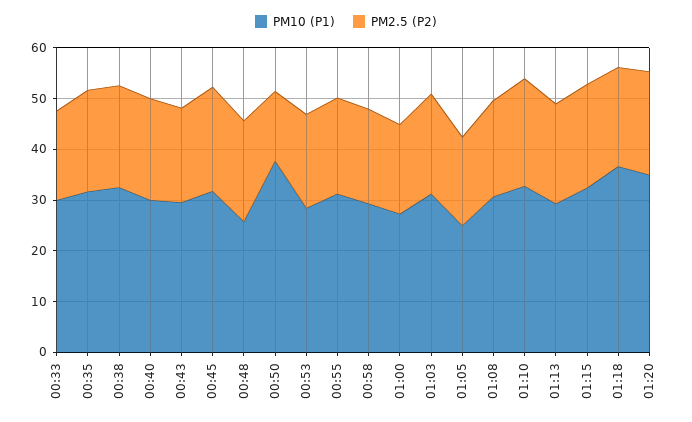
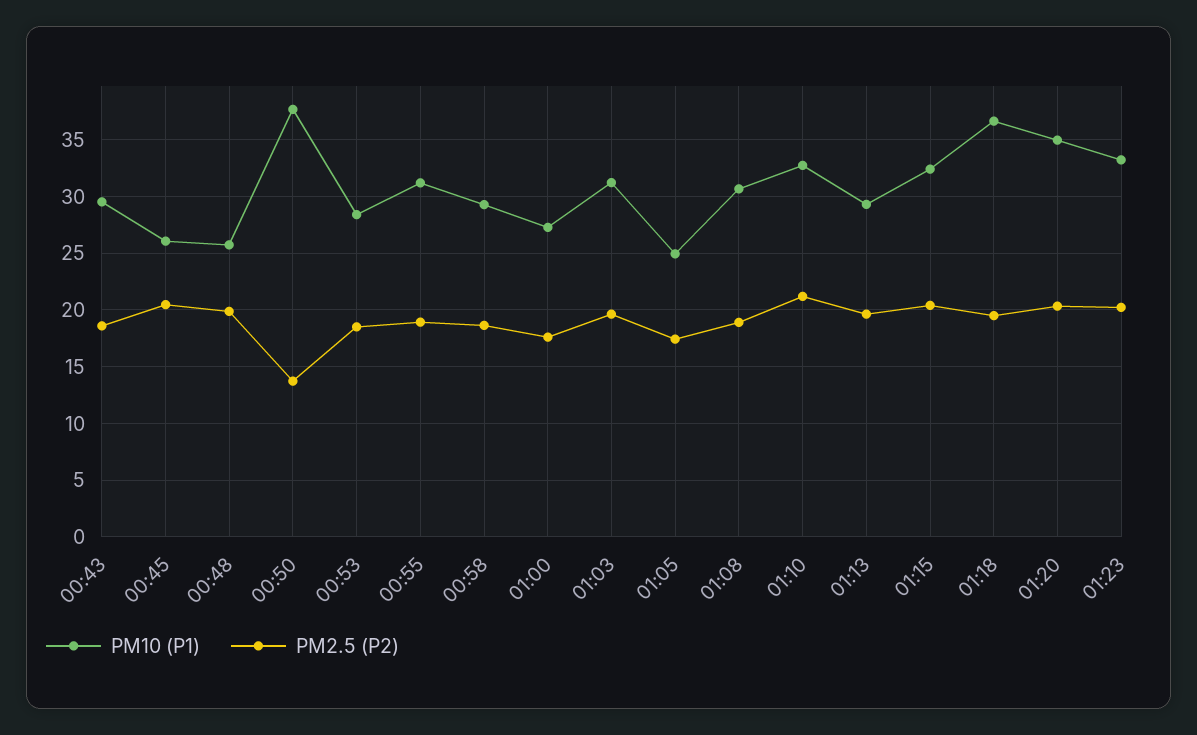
PM10 (P1), 00:33: 30 -> none
PM2.5 (P2), 00:33: 18 -> none
PM10 (P1), 00:35: 32 -> none
PM2.5 (P2), 00:35: 20 -> none
PM10 (P1), 00:38: 32 -> none
PM2.5 (P2), 00:38: 20 -> none
PM10 (P1), 00:40: 30 -> none
PM2.5 (P2), 00:40: 20 -> none
PM10 (P1), 00:45: 32 -> 26
PM10 (P1), 01:23: none -> 33
PM2.5 (P2), 01:23: none -> 20

